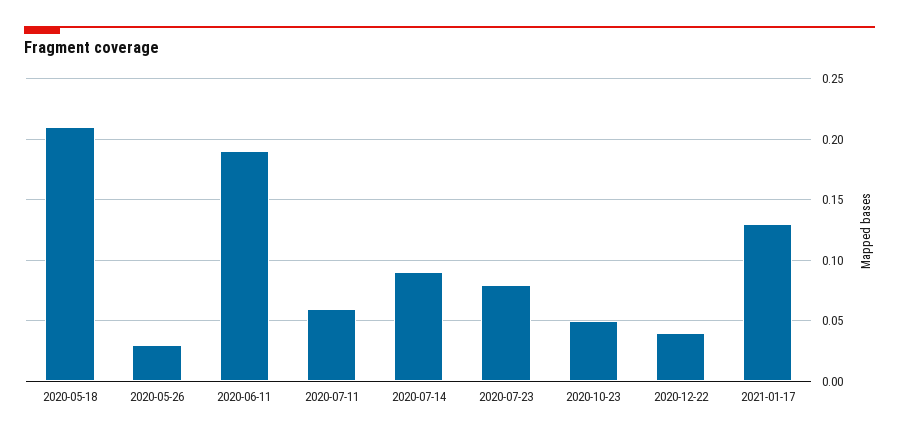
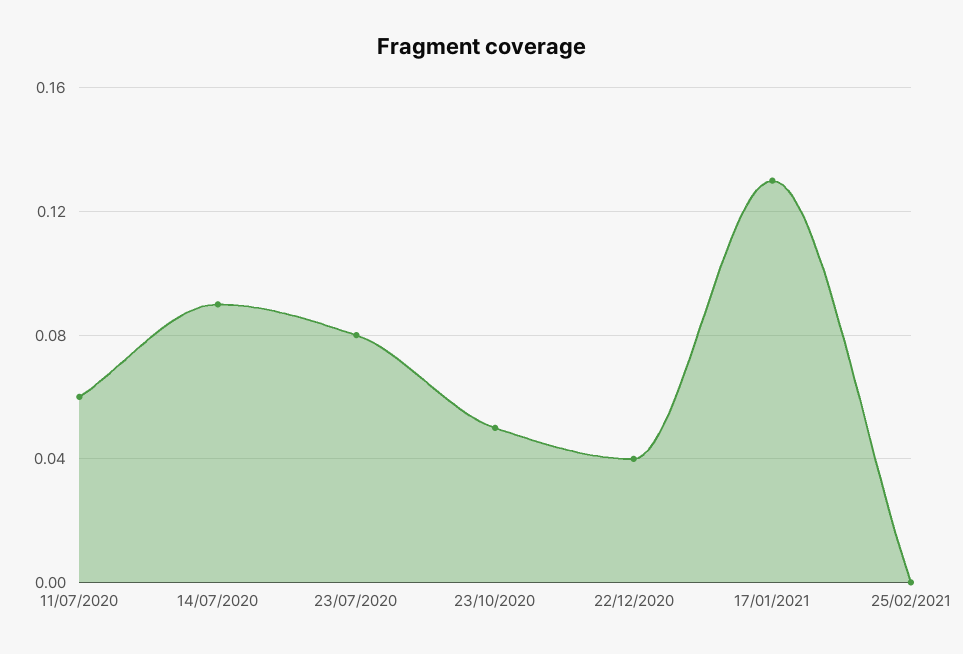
2020-05-18: 0.21 -> none
2020-05-26: 0.03 -> none
2020-06-11: 0.19 -> none
25/02/2021: none -> 0

